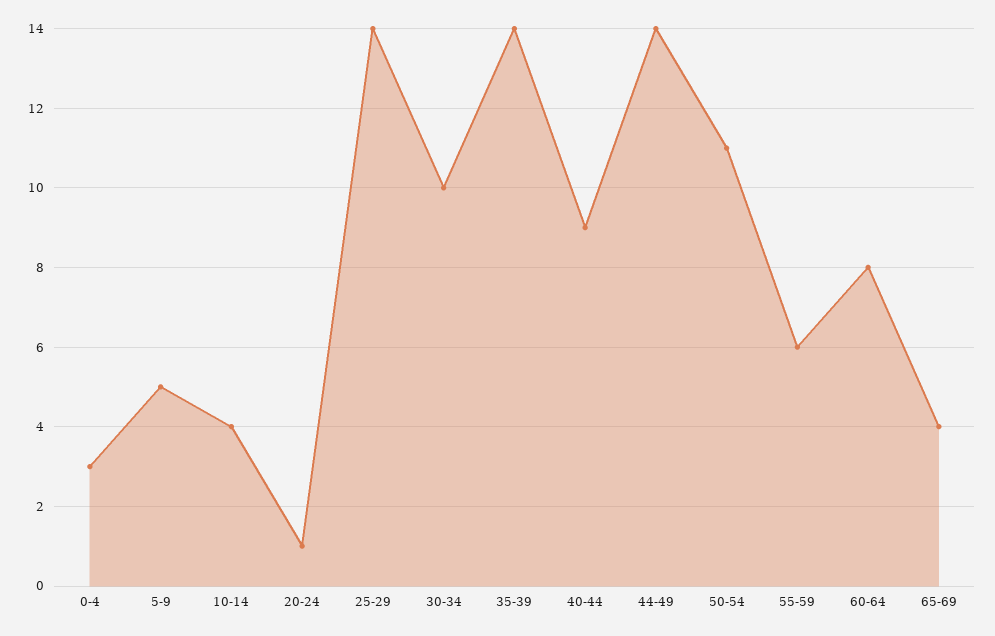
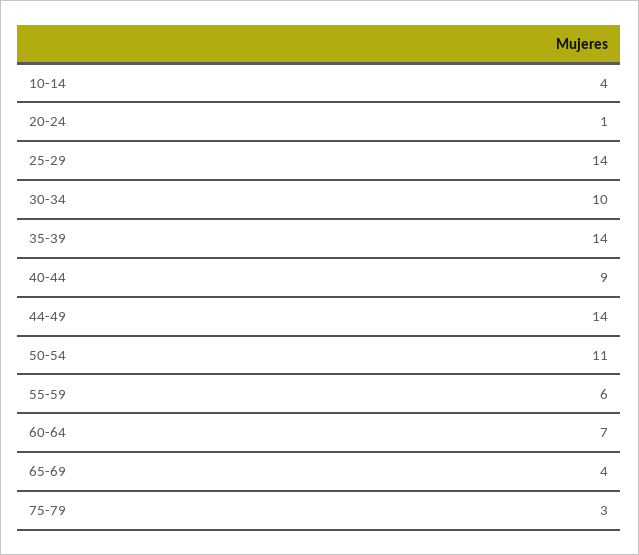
0-4: 3 -> none
5-9: 5 -> none
60-64: 8 -> 7
75-79: none -> 3

